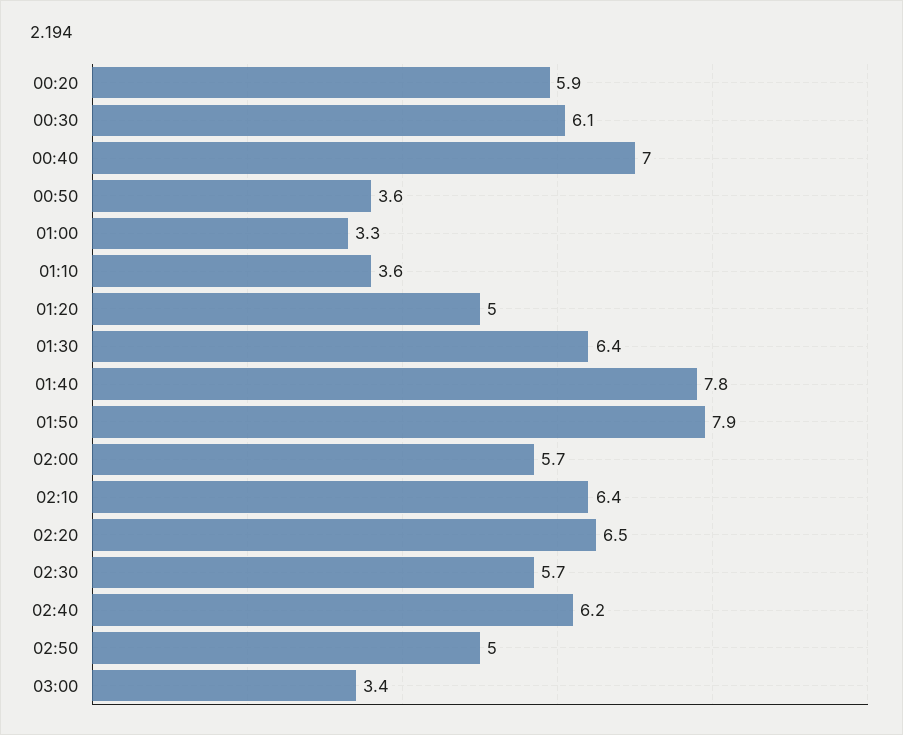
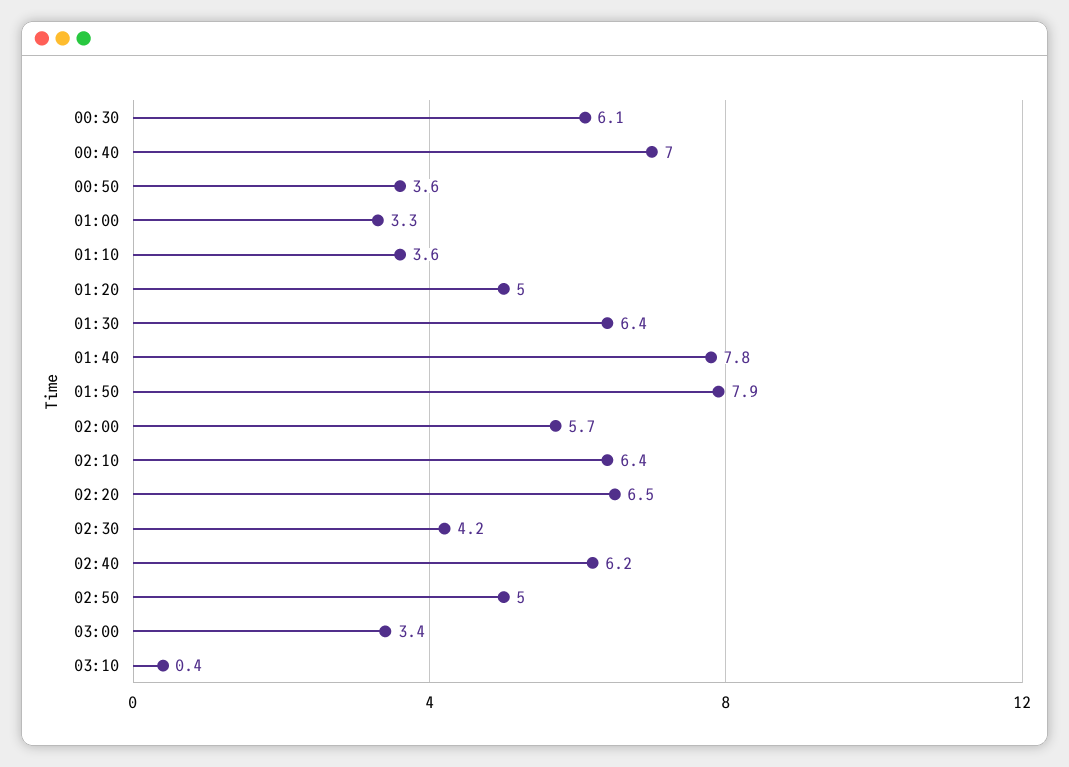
00:20: 5.9 -> none
02:30: 5.7 -> 4.2
03:10: none -> 0.4

